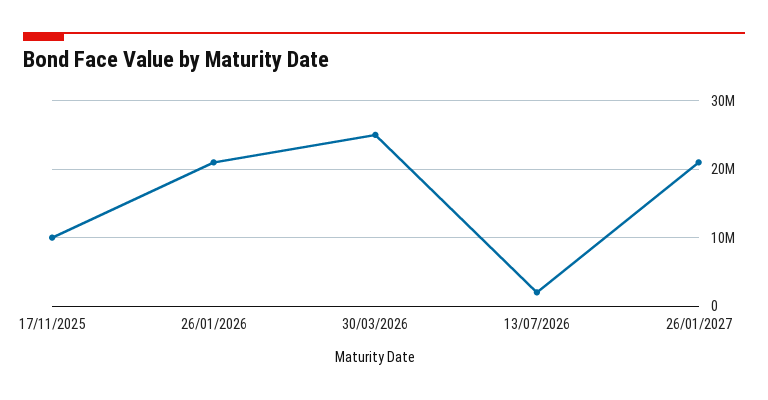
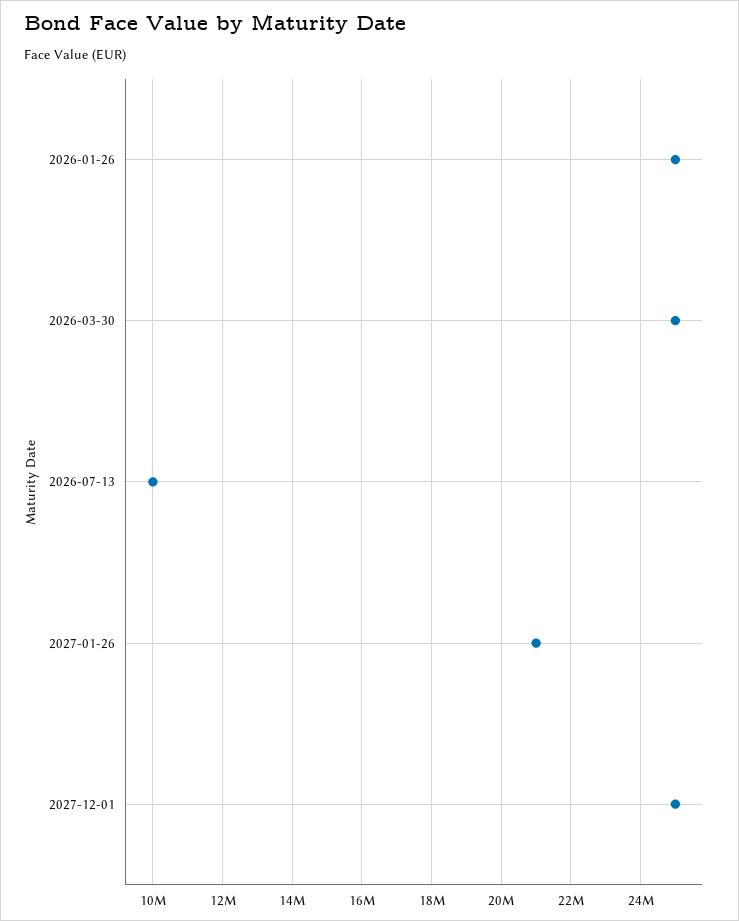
17/11/2025: 10000000 -> none
26/01/2026: 21000000 -> 25000000
13/07/2026: 2000000 -> 10000000
2027-12-01: none -> 25000000

